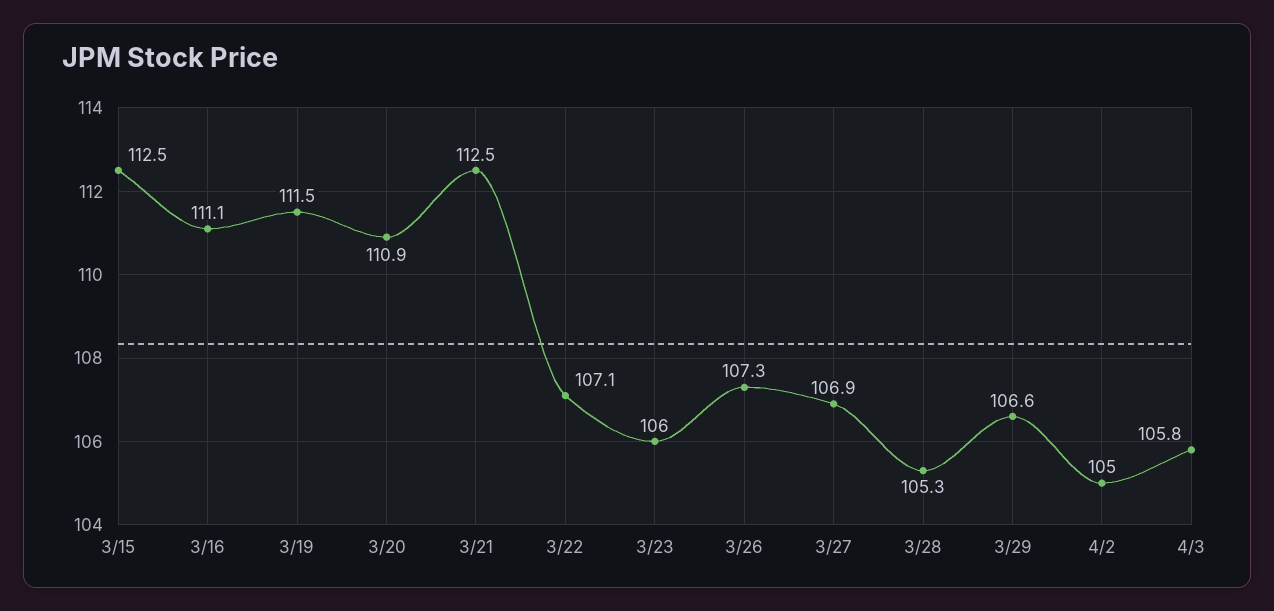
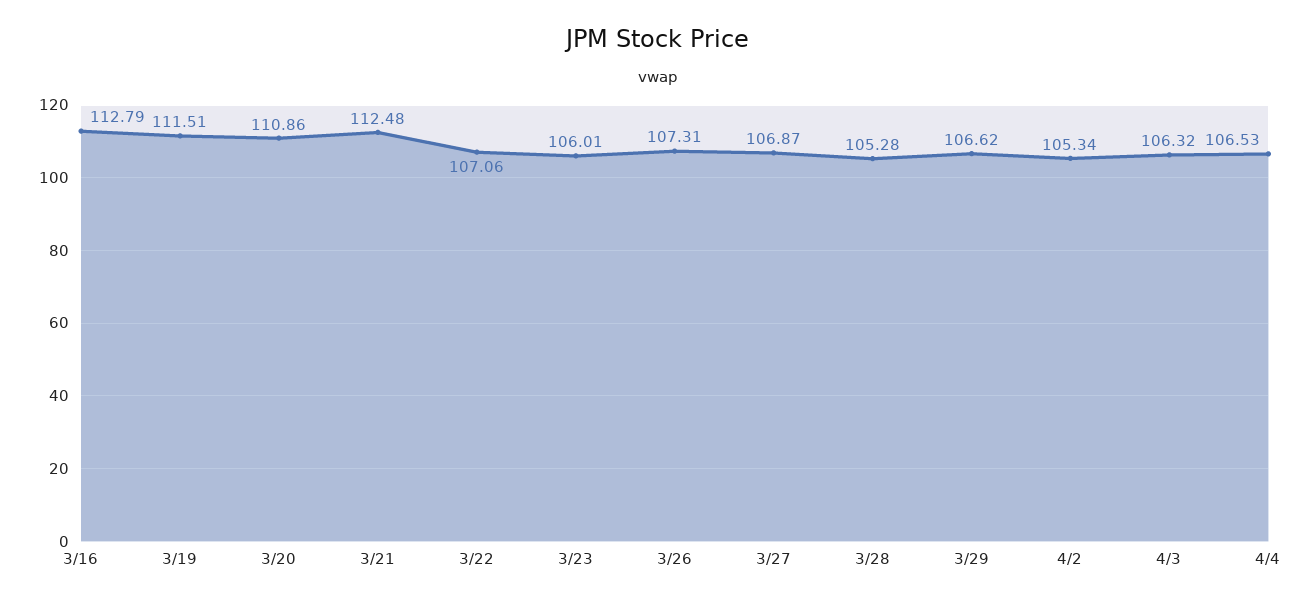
3/15: 112.5 -> none
3/16: 111.1 -> 112.79
4/2: 105 -> 105.34
4/3: 105.8 -> 106.32
4/4: none -> 106.53

